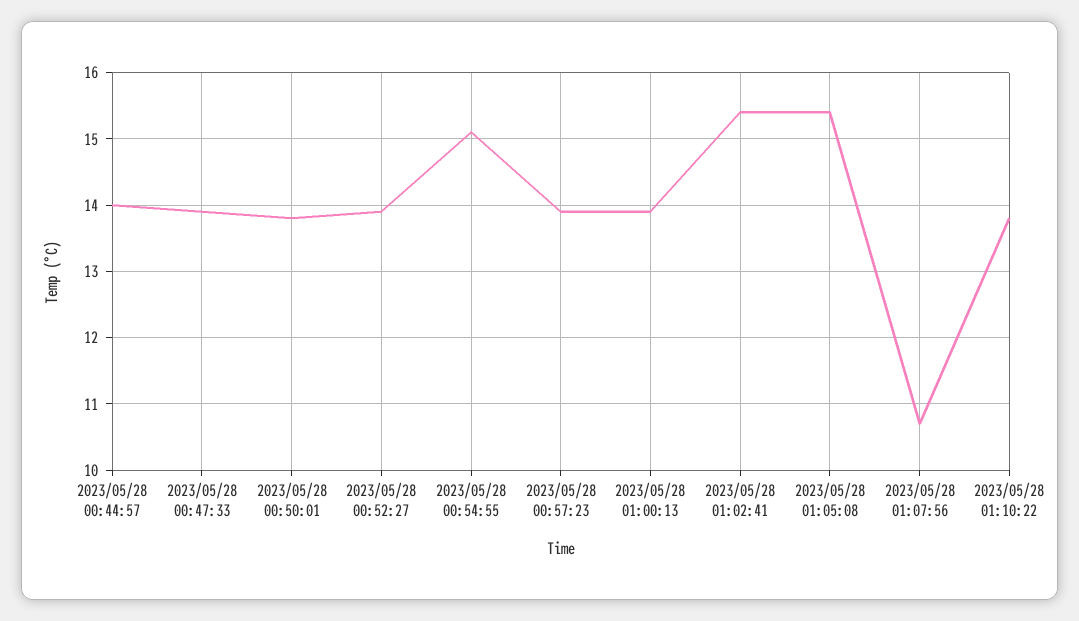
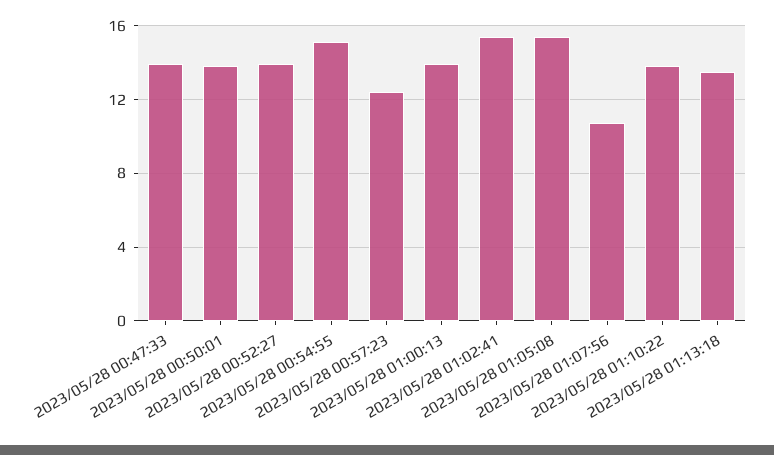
2023/05/28 00:44:57: 14 -> none
2023/05/28 00:57:23: 13.9 -> 12.5
2023/05/28 01:13:18: none -> 13.5

